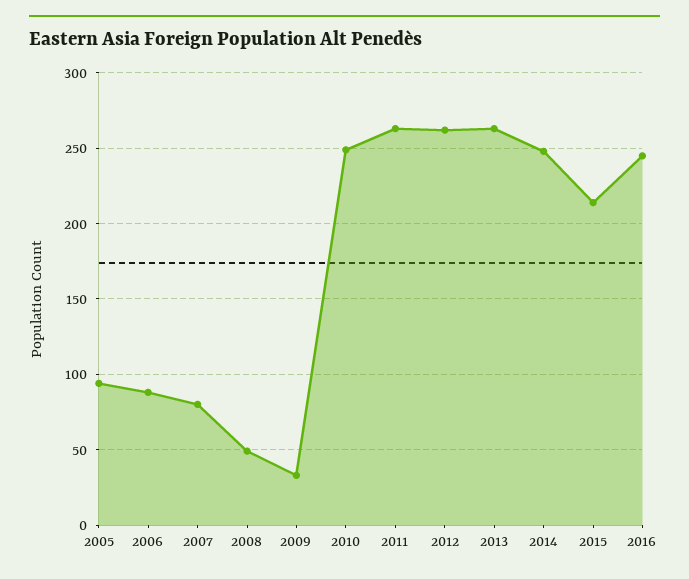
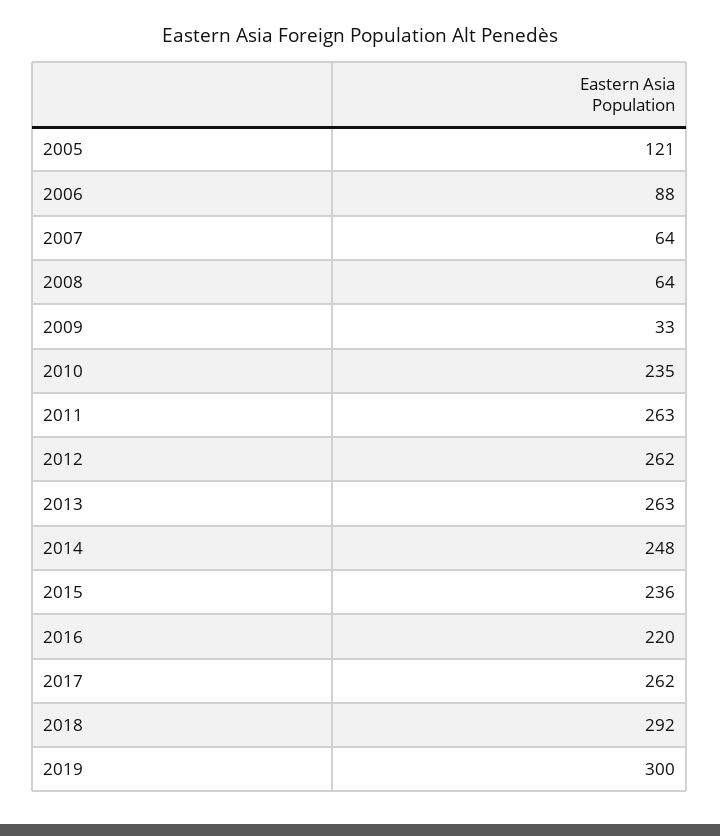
2005: 95 -> 121
2007: 80 -> 64
2008: 50 -> 64
2010: 250 -> 235
2015: 215 -> 236
2016: 245 -> 220
2017: none -> 262
2018: none -> 292
2019: none -> 300

